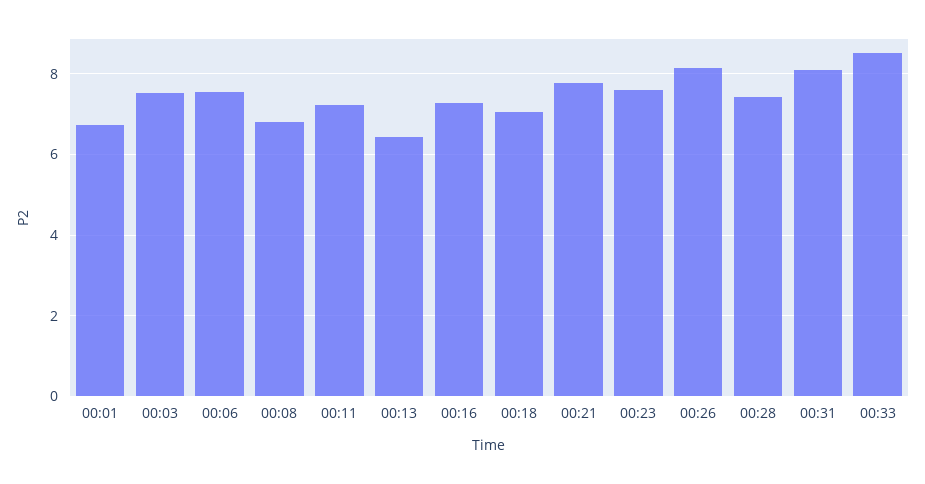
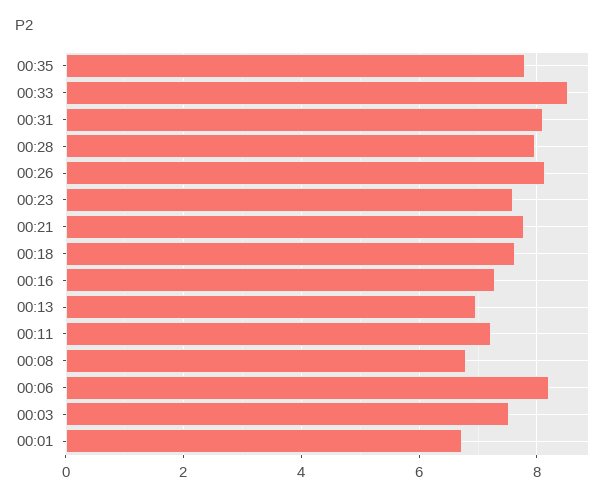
00:06: 7.6 -> 8.2
00:13: 6.4 -> 7
00:18: 7 -> 7.6
00:28: 7.4 -> 8
00:35: none -> 7.8

